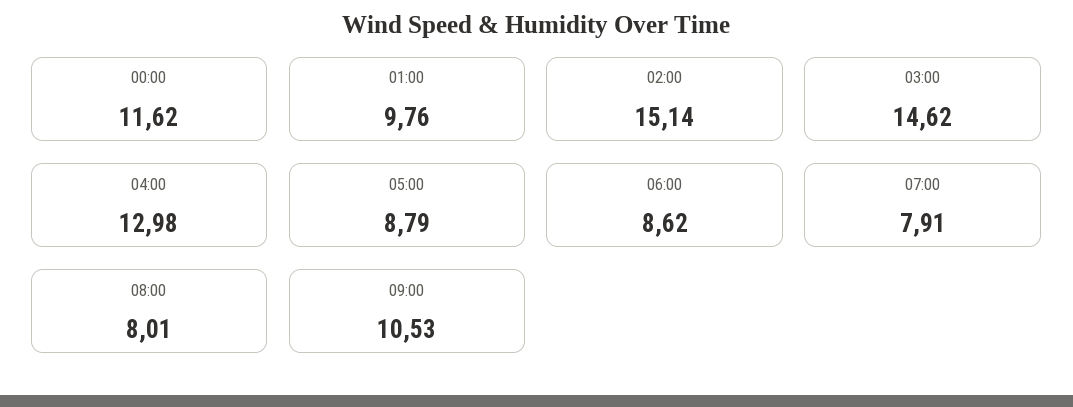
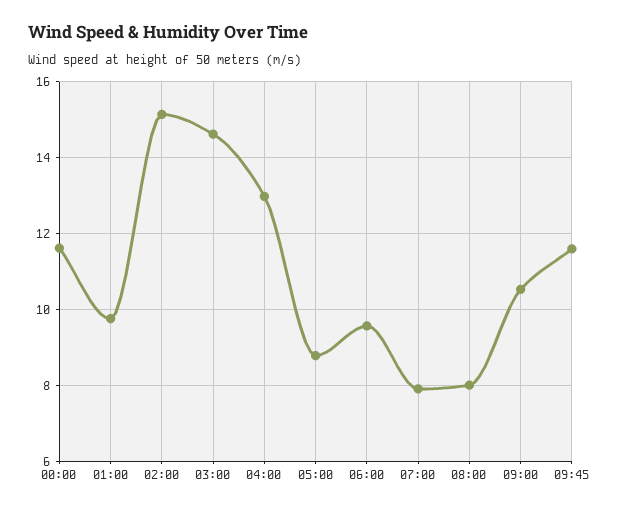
06:00: 8.62 -> 9.6
09:45: none -> 11.6

